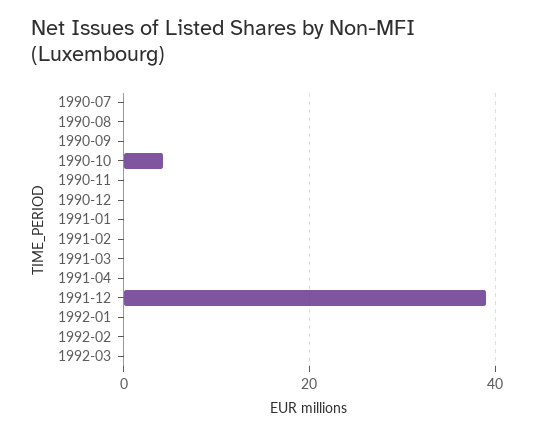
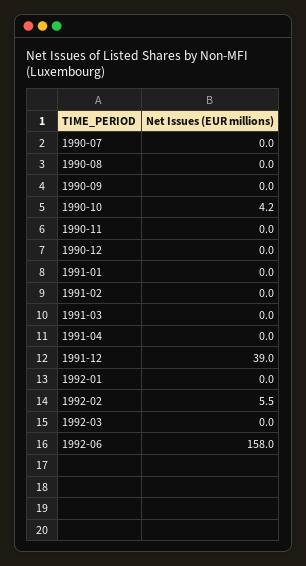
1992-02: 0 -> 5.5
1992-06: none -> 158

